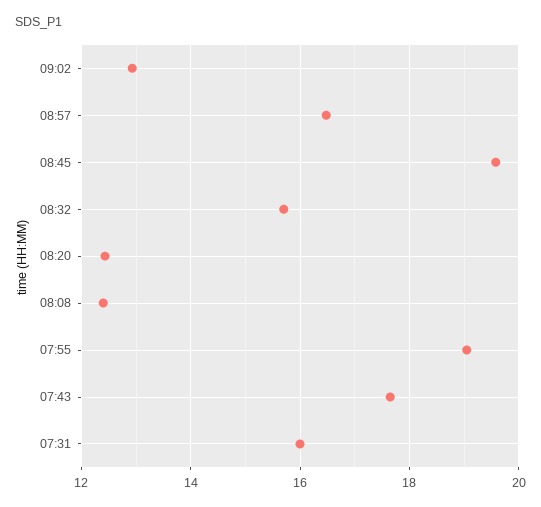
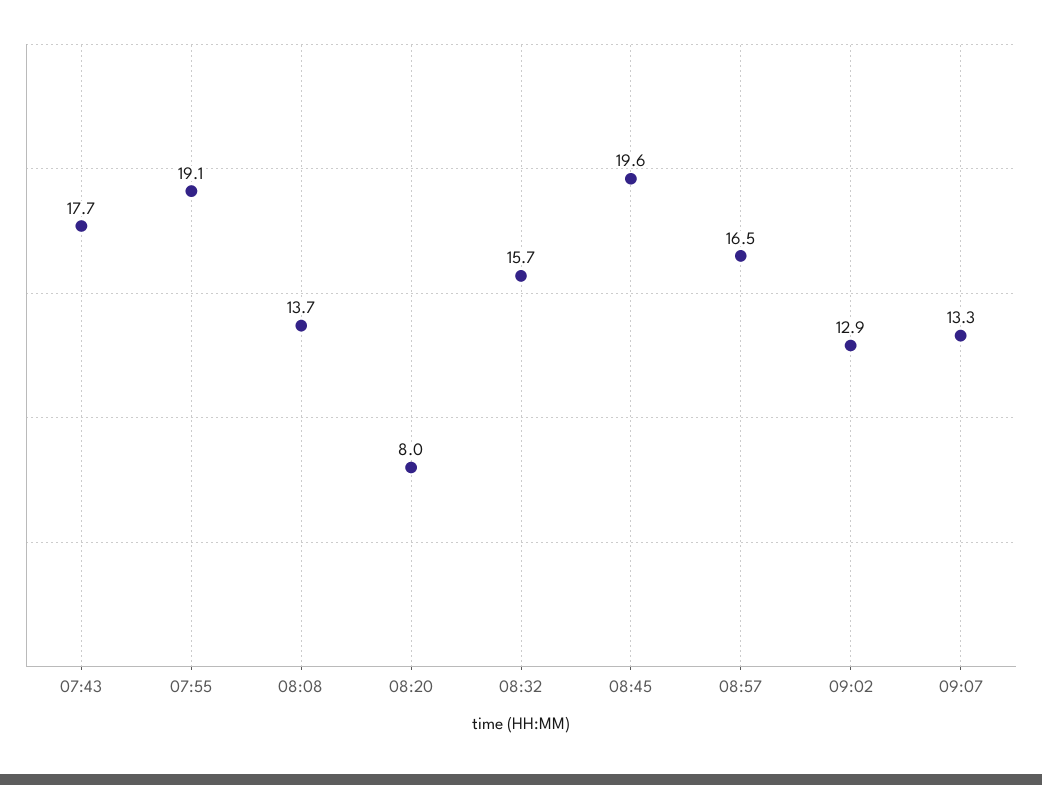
08:20: 12.4 -> 8
08:08: 12.4 -> 13.7
07:31: 16 -> none
09:07: none -> 13.3

